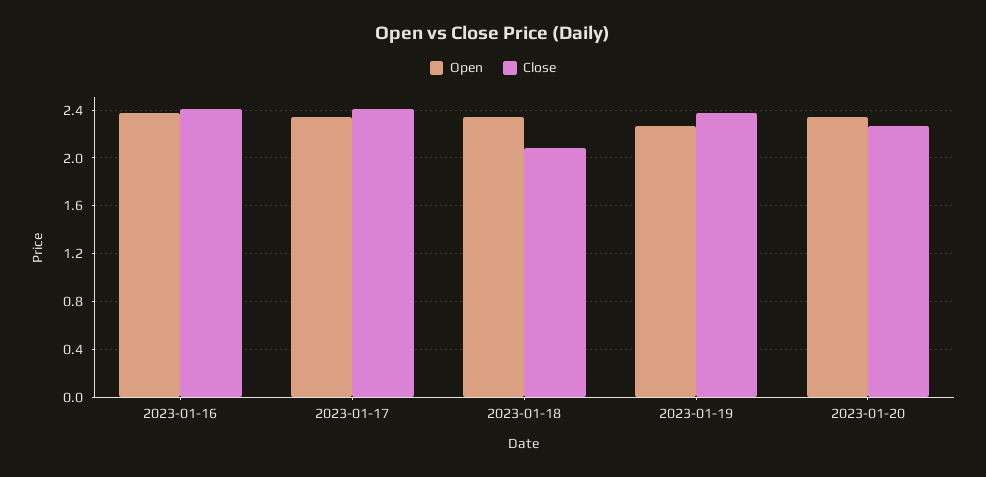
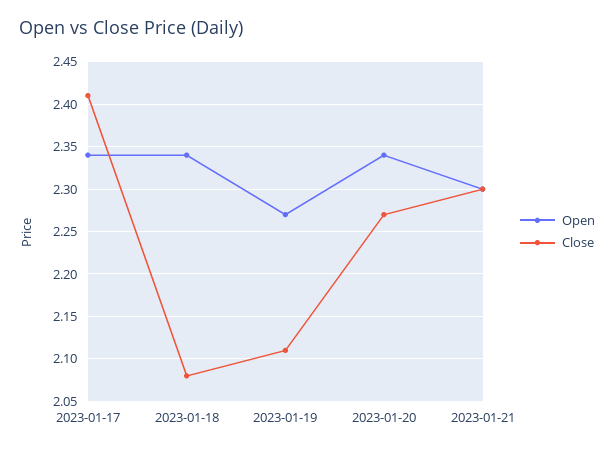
Open, 2023-01-16: 2.4 -> none
Close, 2023-01-16: 2.4 -> none
Close, 2023-01-19: 2.4 -> 2.11
Open, 2023-01-21: none -> 2.3
Close, 2023-01-21: none -> 2.3

